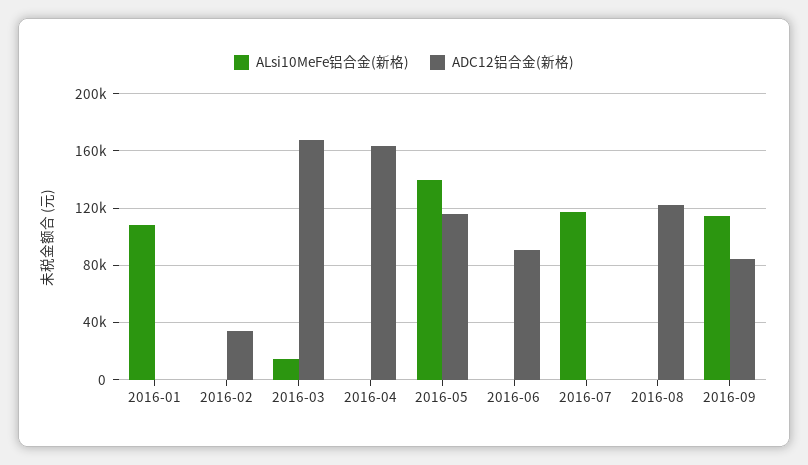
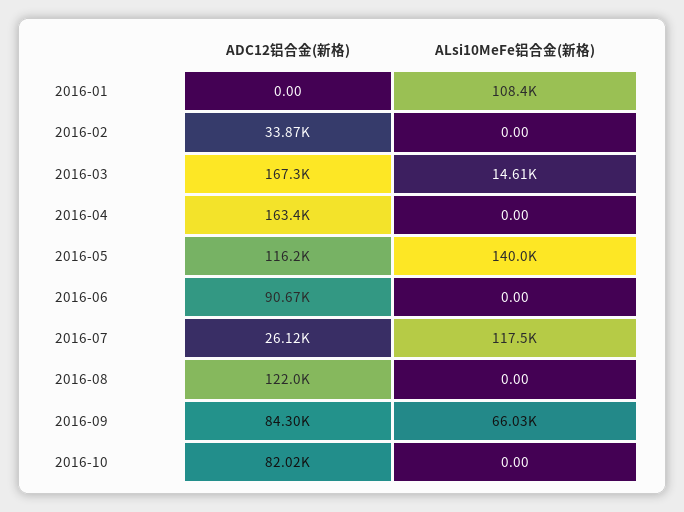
ADC12铝合金(新格), 2016-07: 0 -> 26120
ALsi10MeFe铝合金(新格), 2016-09: 115000 -> 66030
ADC12铝合金(新格), 2016-10: none -> 82020
ALsi10MeFe铝合金(新格), 2016-10: none -> 0

